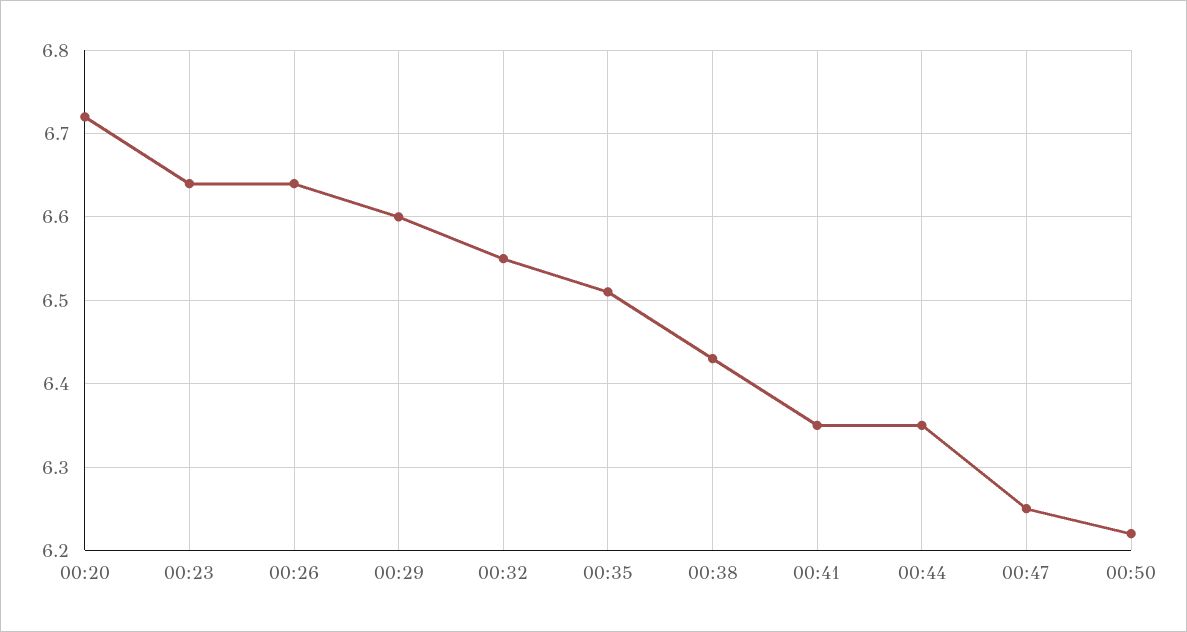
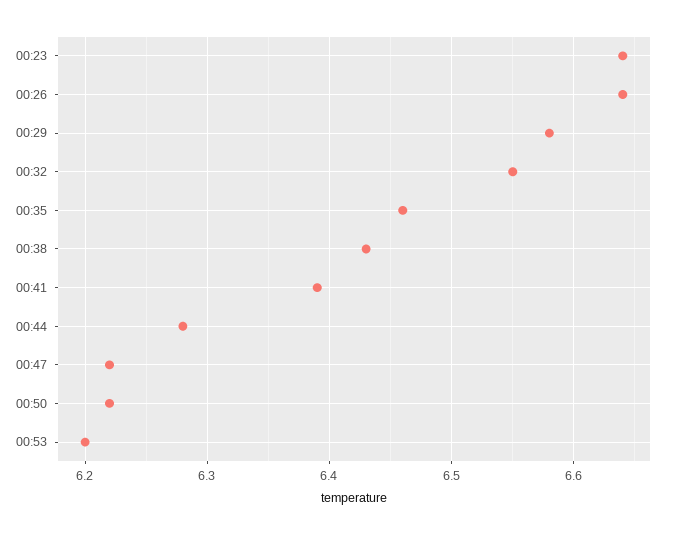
00:20: 6.72 -> none
00:29: 6.6 -> 6.58
00:35: 6.51 -> 6.46
00:41: 6.35 -> 6.39
00:44: 6.35 -> 6.28
00:47: 6.25 -> 6.22
00:53: none -> 6.2

